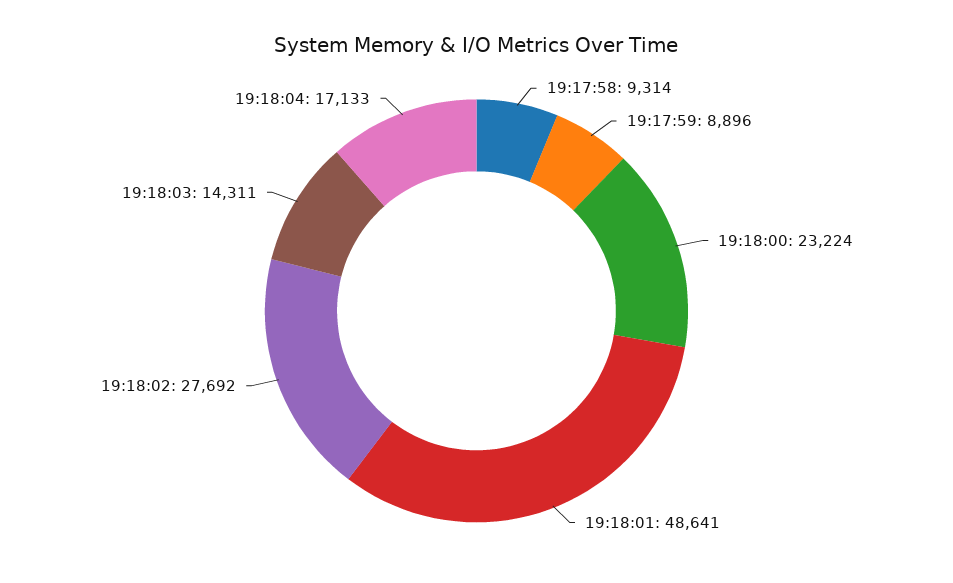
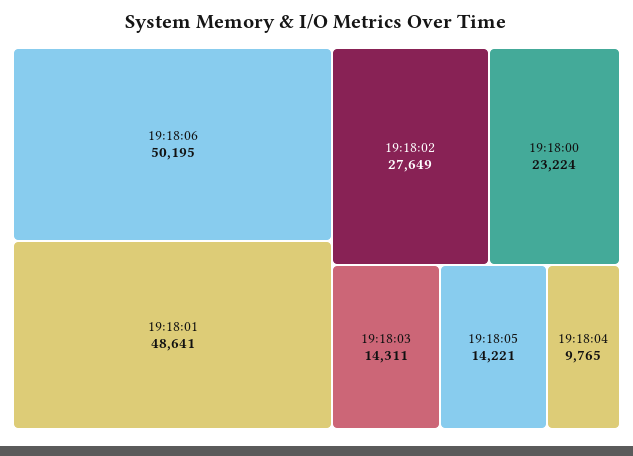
19:17:58: 9314 -> none
19:17:59: 8896 -> none
19:18:02: 27692 -> 27649
19:18:04: 17133 -> 9765
19:18:06: none -> 50195
19:18:05: none -> 14221

